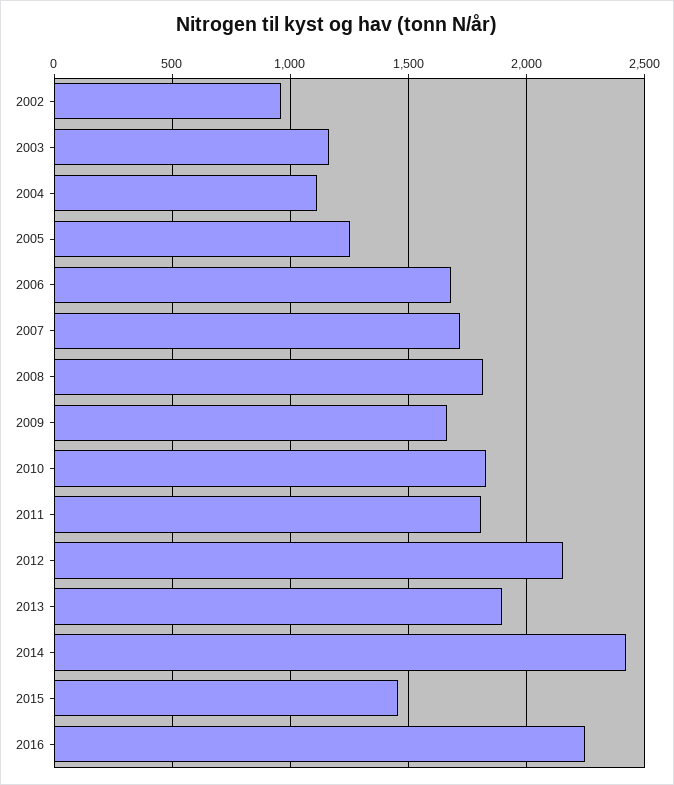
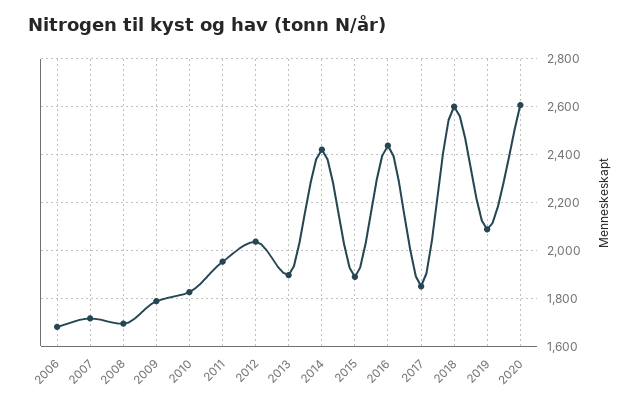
2002: 950 -> none
2003: 1150 -> none
2004: 1100 -> none
2005: 1250 -> none
2008: 1800 -> 1700
2009: 1650 -> 1800
2011: 1800 -> 1950
2012: 2150 -> 2050
2015: 1450 -> 1900
2016: 2250 -> 2450
2017: none -> 1850
2018: none -> 2600
2019: none -> 2100
2020: none -> 2600

